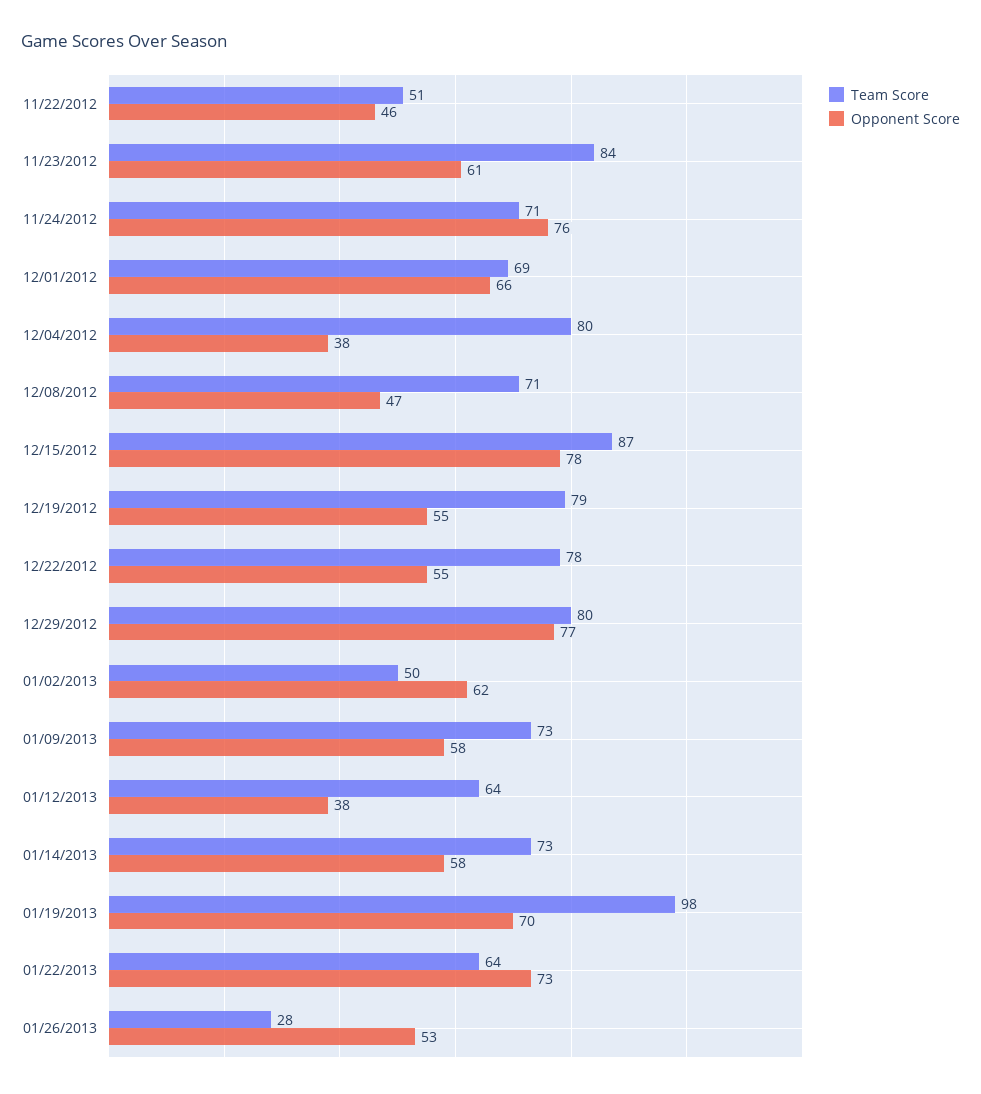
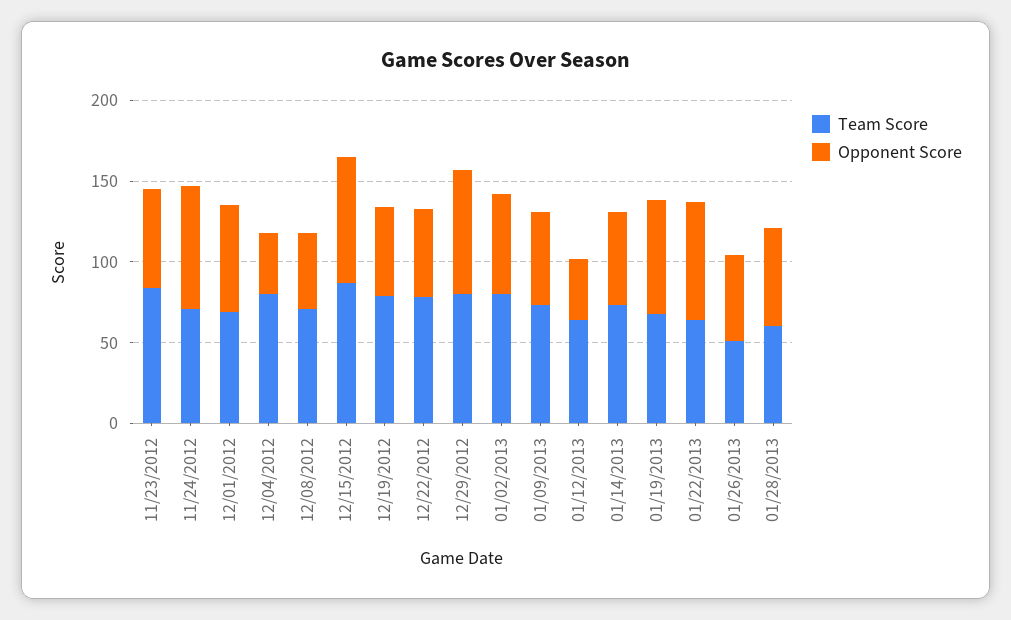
Team Score, 11/22/2012: 51 -> none
Opponent Score, 11/22/2012: 46 -> none
Team Score, 01/02/2013: 50 -> 80
Team Score, 01/19/2013: 98 -> 70
Team Score, 01/26/2013: 28 -> 50
Team Score, 01/28/2013: none -> 60
Opponent Score, 01/28/2013: none -> 60

